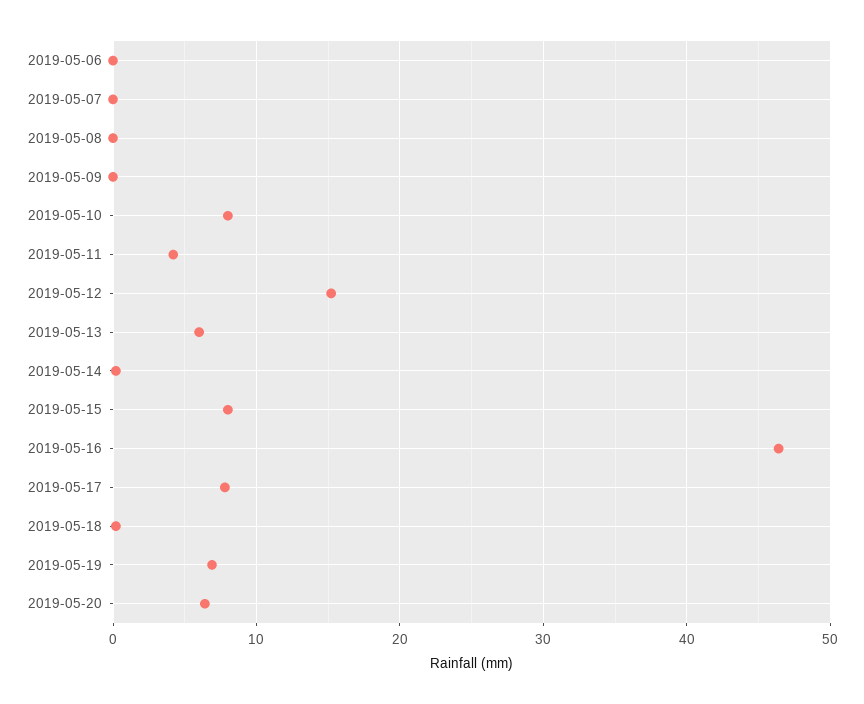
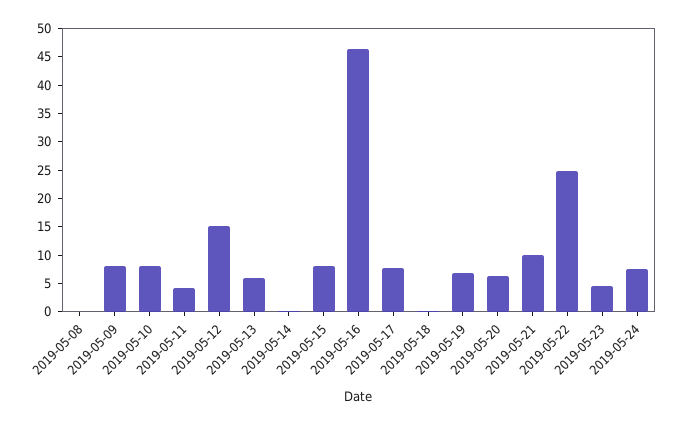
2019-05-06: 0 -> none
2019-05-07: 0 -> none
2019-05-09: 0 -> 7.5
2019-05-21: none -> 10
2019-05-22: none -> 25
2019-05-23: none -> 5
2019-05-24: none -> 7.5

